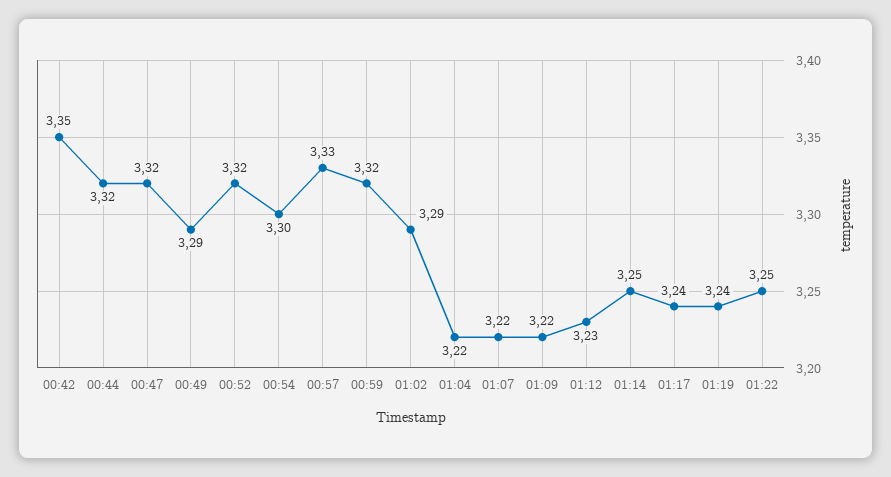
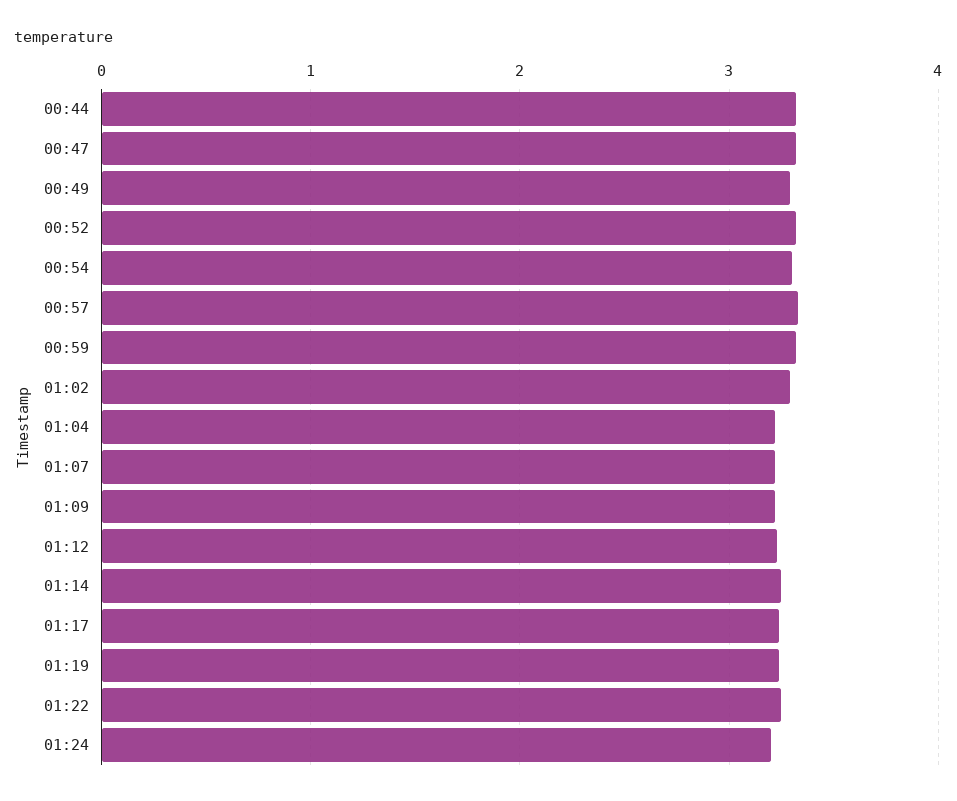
00:42: 3.35 -> none
01:24: none -> 3.2

